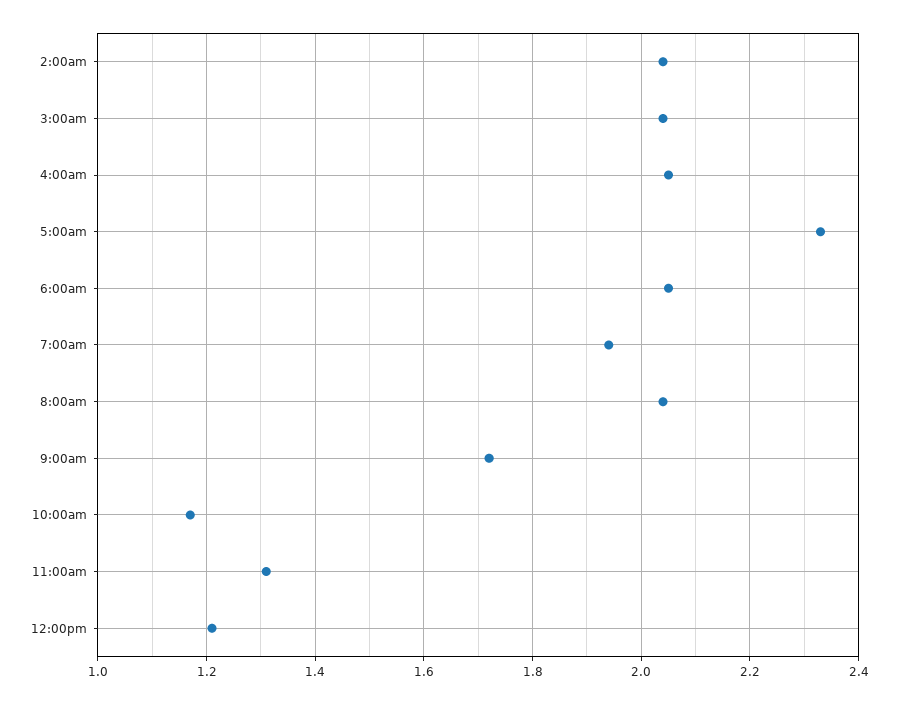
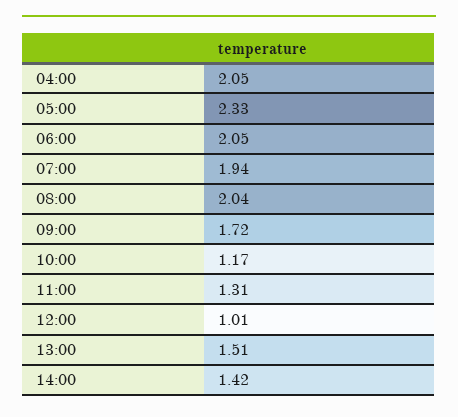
2:00am: 2.05 -> none
3:00am: 2.05 -> none
12:00pm: 1.2 -> 1.01
13:00: none -> 1.51
14:00: none -> 1.42

